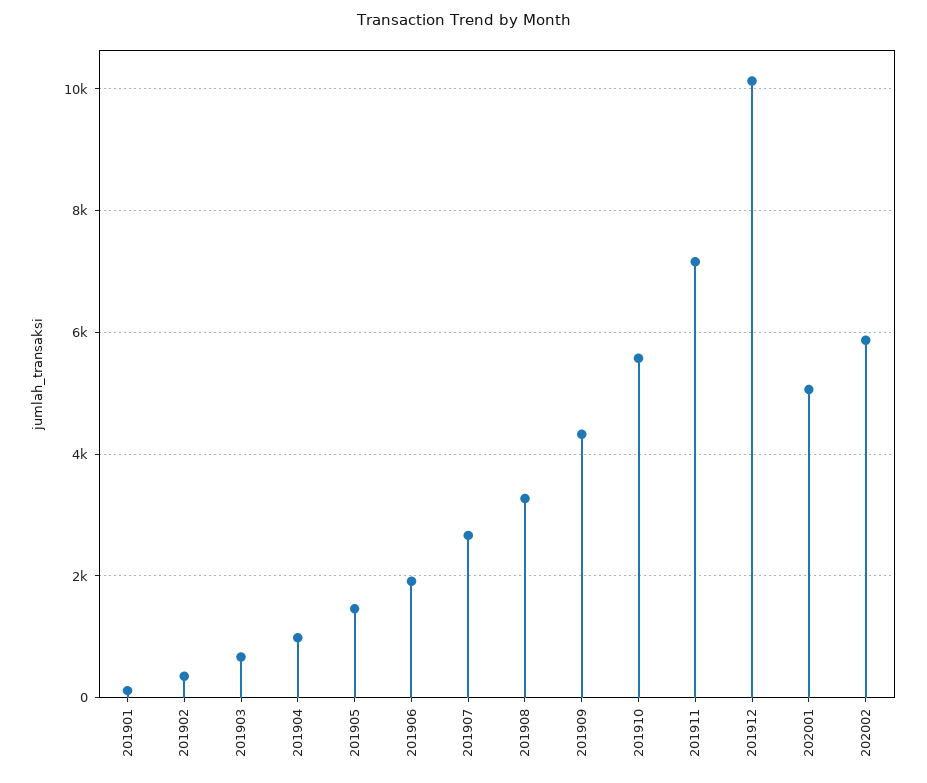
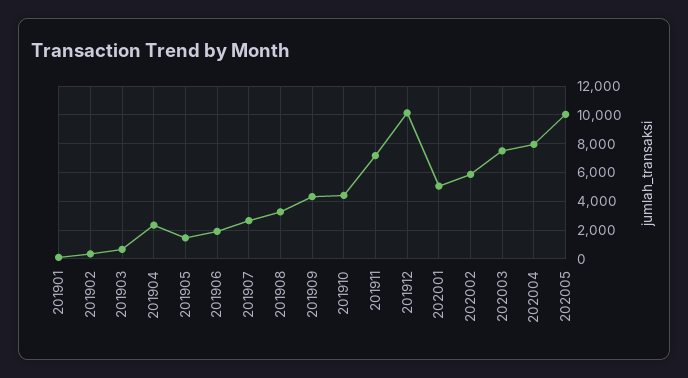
201904: 1000 -> 2500
201910: 5600 -> 4500
202003: none -> 7500
202004: none -> 8000
202005: none -> 10000

